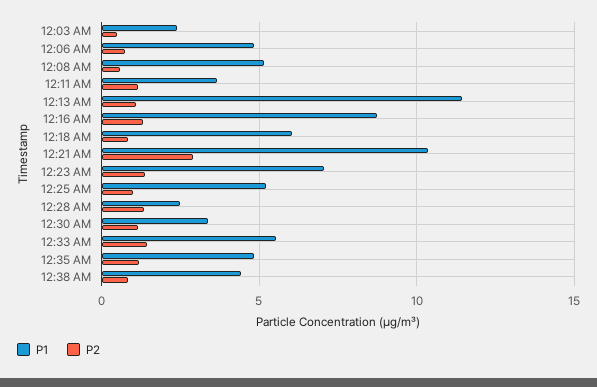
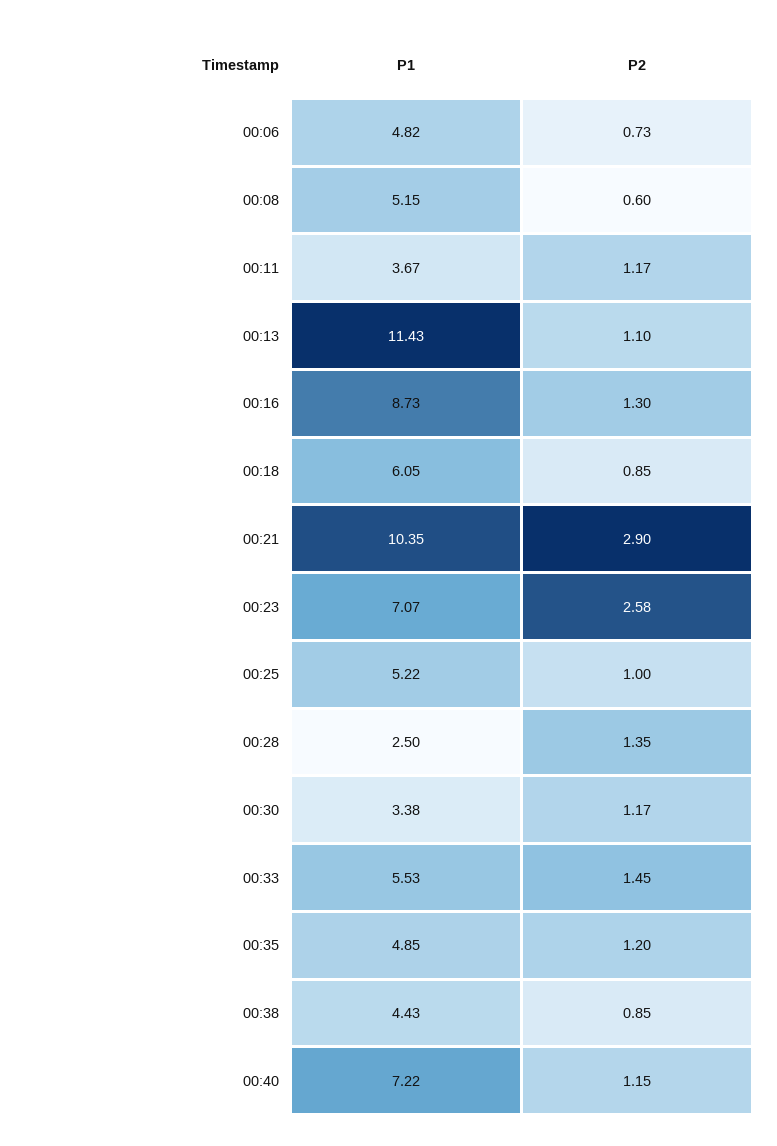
P1, 12:03 AM: 2.5 -> none
P2, 12:03 AM: 0.5 -> none
P2, 12:23 AM: 1.5 -> 2.58
P1, 00:40: none -> 7.22
P2, 00:40: none -> 1.15

